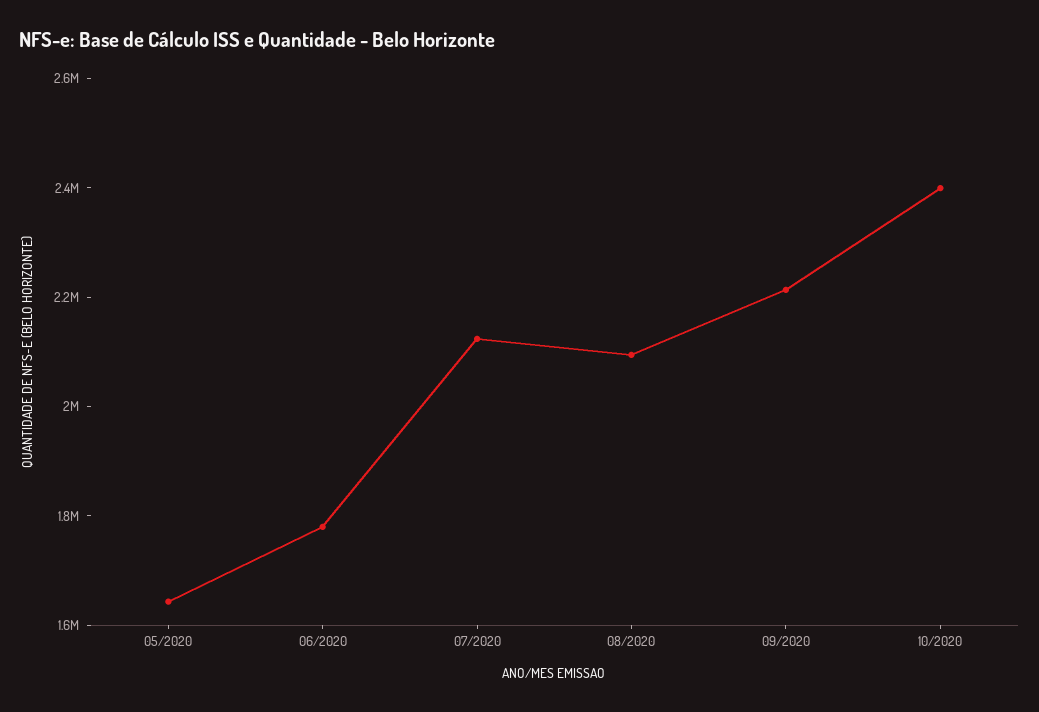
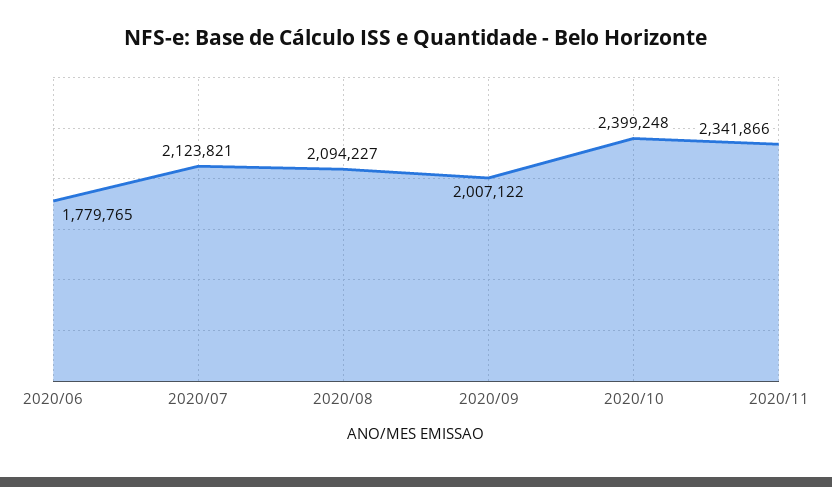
05/2020: 1650000 -> none
09/2020: 2200000 -> 2007122
2020/11: none -> 2341866

